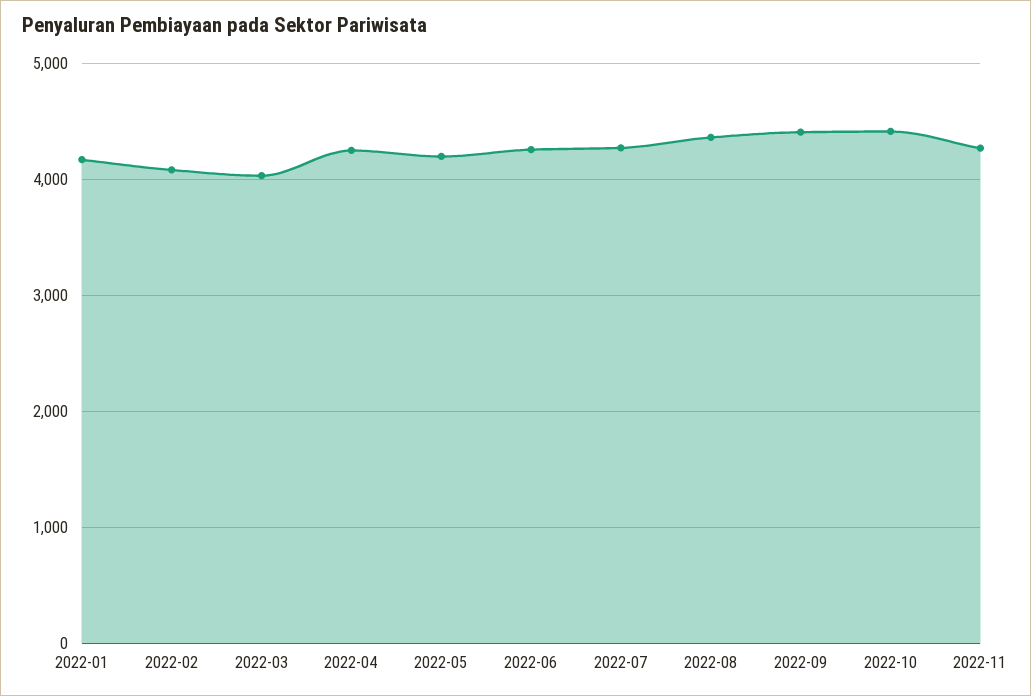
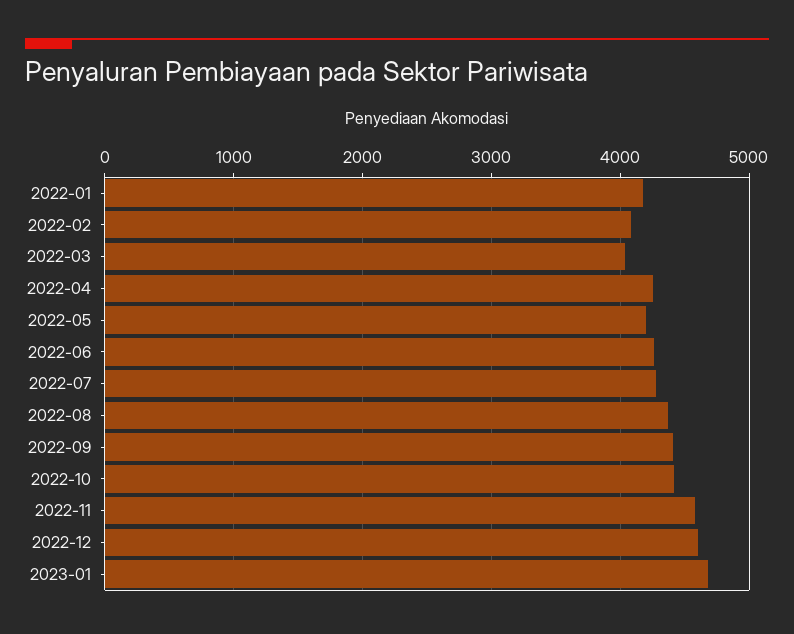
2022-11: 4300 -> 4600
2022-12: none -> 4600
2023-01: none -> 4700

